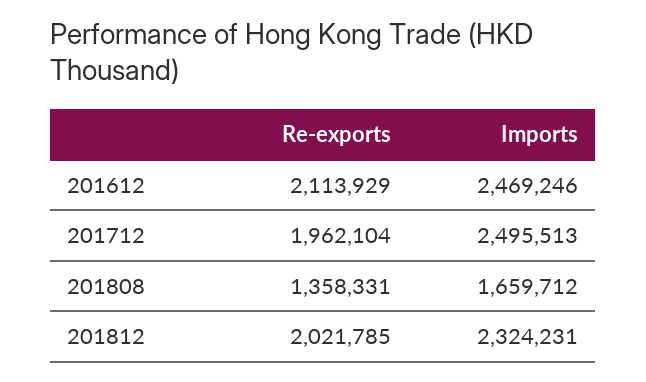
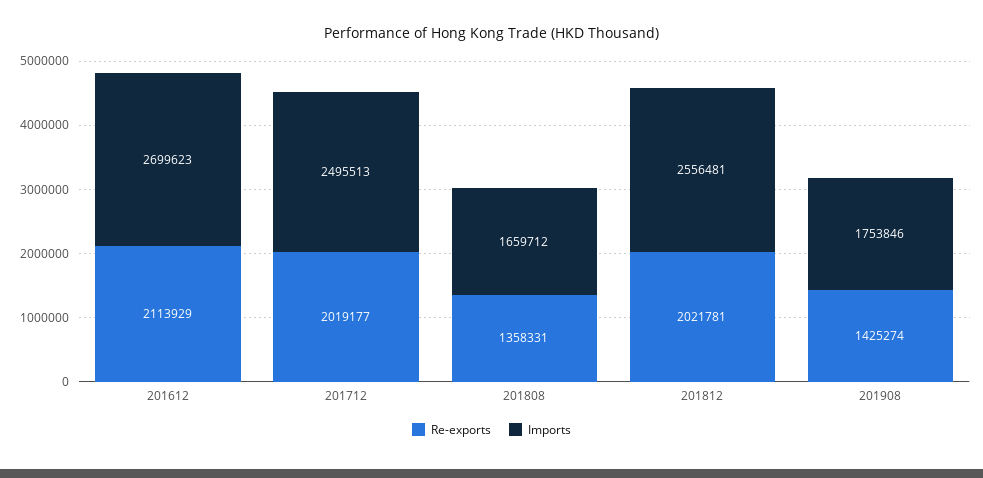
Imports, 201612: 2469246 -> 2699623
Re-exports, 201712: 1962104 -> 2019177
Re-exports, 201812: 2021785 -> 2021781
Imports, 201812: 2324231 -> 2556481
Re-exports, 201908: none -> 1425274
Imports, 201908: none -> 1753846

